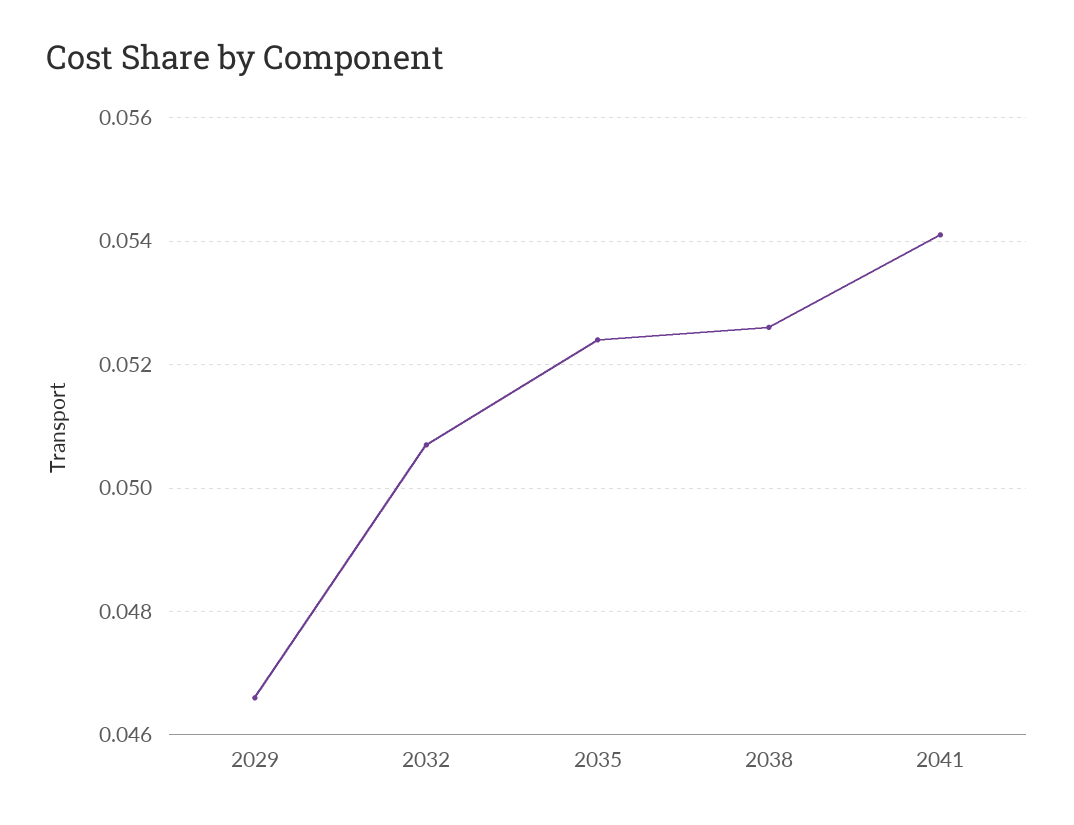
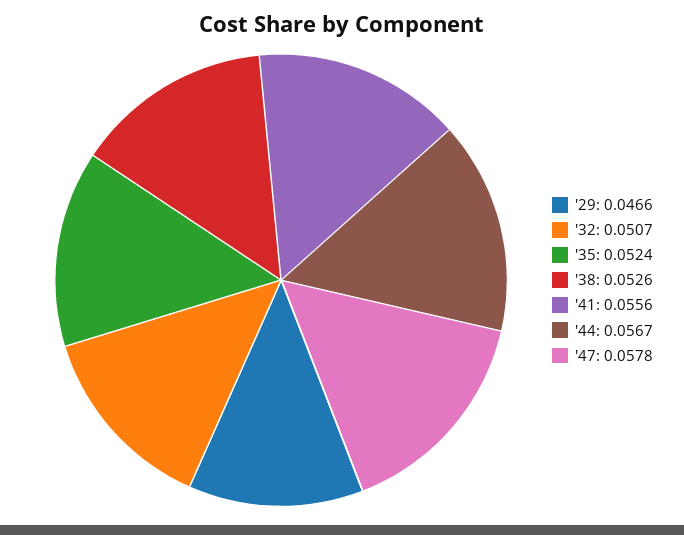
2041: 0.054 -> 0.0556
'44: none -> 0.0567
'47: none -> 0.0578

